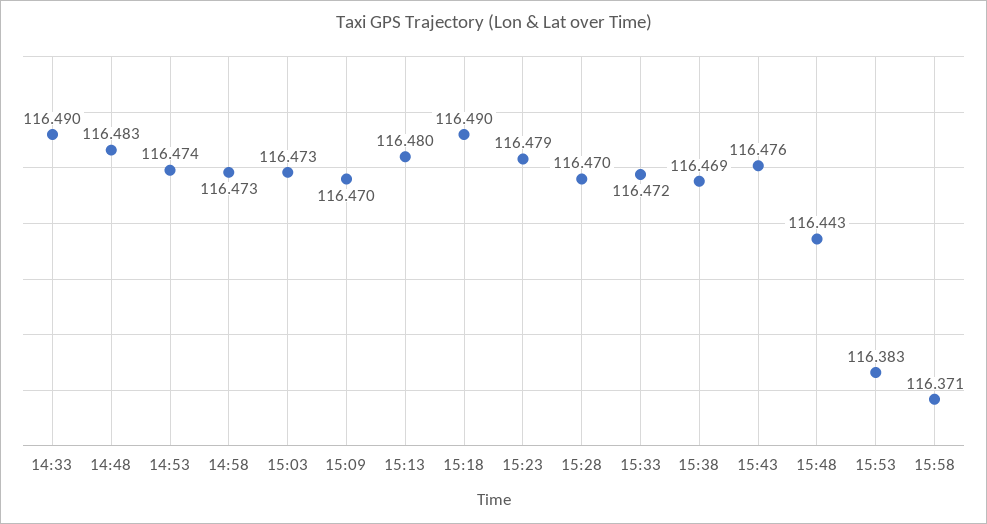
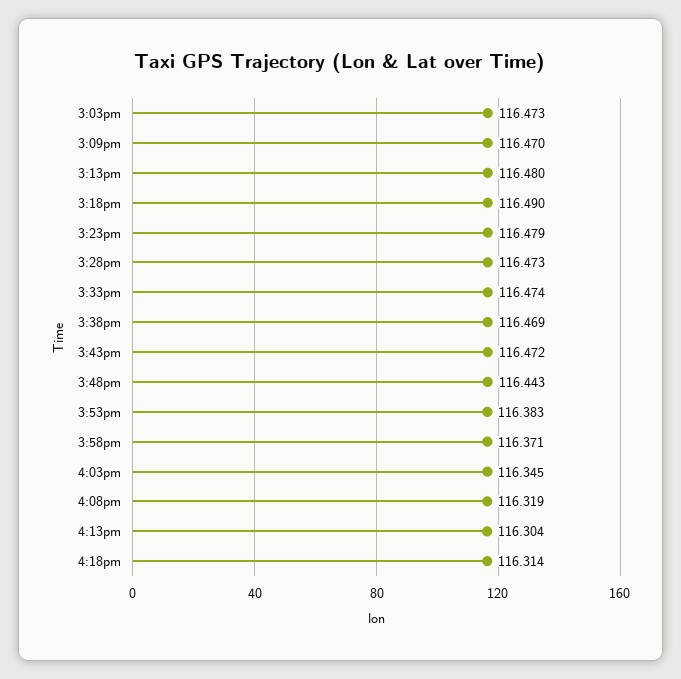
14:33: 116.49 -> none
14:48: 116.483 -> none
14:53: 116.474 -> none
14:58: 116.473 -> none
15:28: 116.47 -> 116.473
15:33: 116.472 -> 116.474
15:43: 116.476 -> 116.472
4:03pm: none -> 116.345
4:08pm: none -> 116.319
4:13pm: none -> 116.304
4:18pm: none -> 116.314

